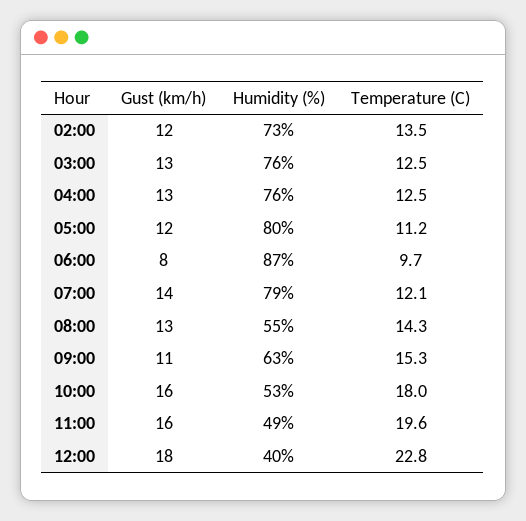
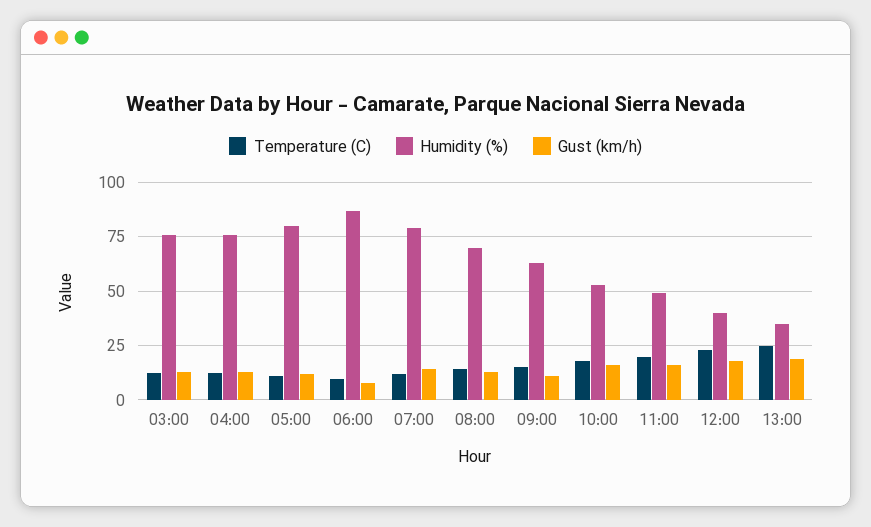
Gust (km/h), 02:00: 12 -> none
Humidity (%), 02:00: 73 -> none
Temperature (C), 02:00: 13.5 -> none
Humidity (%), 08:00: 55 -> 70
Temperature (C), 13:00: none -> 25
Humidity (%), 13:00: none -> 35
Gust (km/h), 13:00: none -> 20

